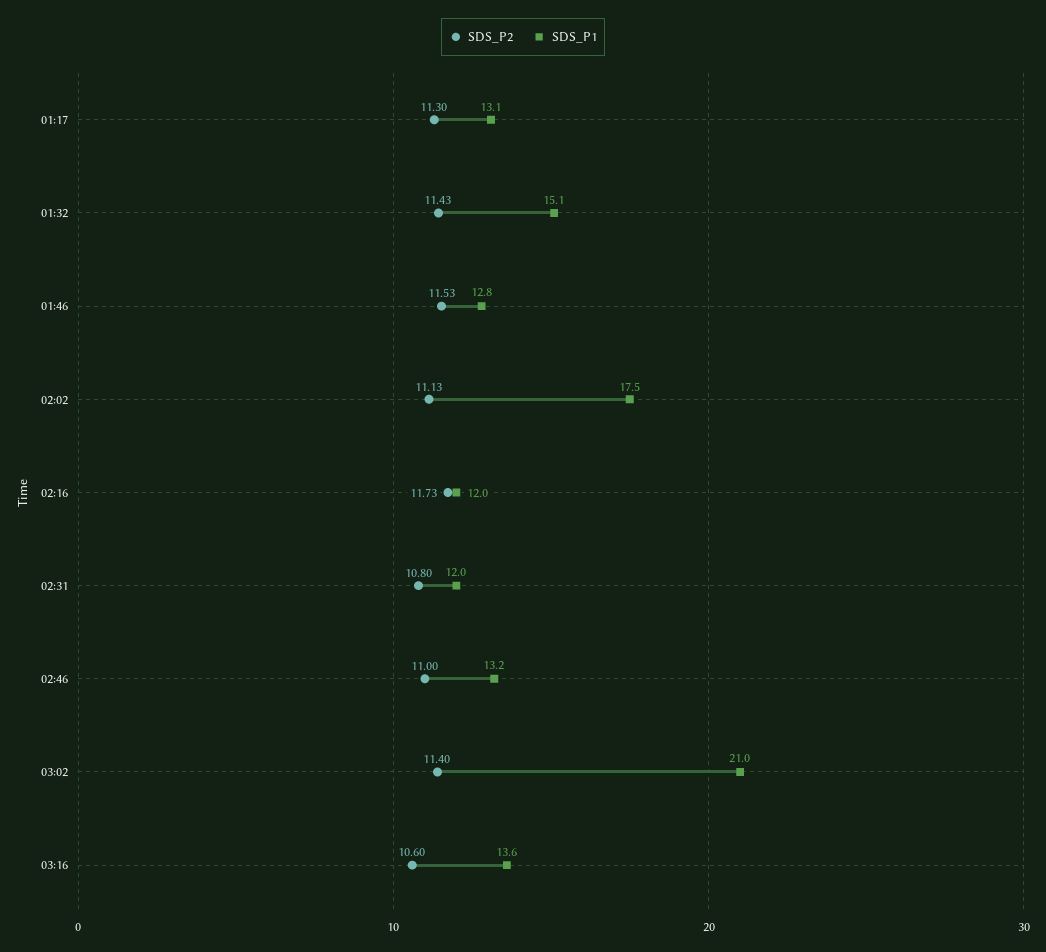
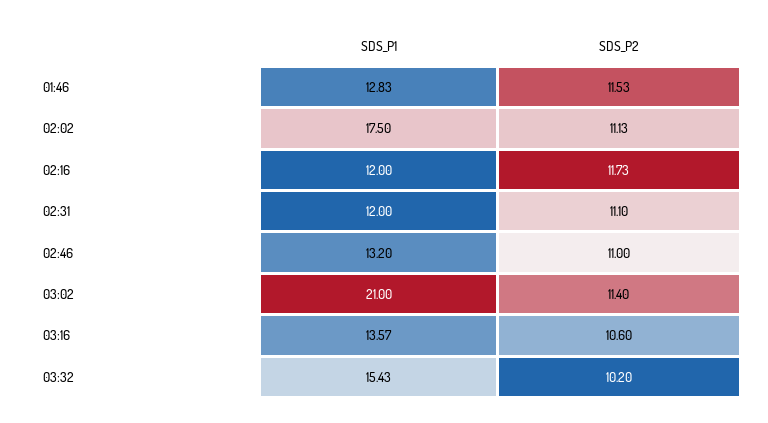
SDS_P2, 01:17: 11.3 -> none
SDS_P1, 01:17: 13.1 -> none
SDS_P2, 01:32: 11.43 -> none
SDS_P1, 01:32: 15.1 -> none
SDS_P2, 02:31: 10.8 -> 11.1
SDS_P1, 03:32: none -> 15.43
SDS_P2, 03:32: none -> 10.2

